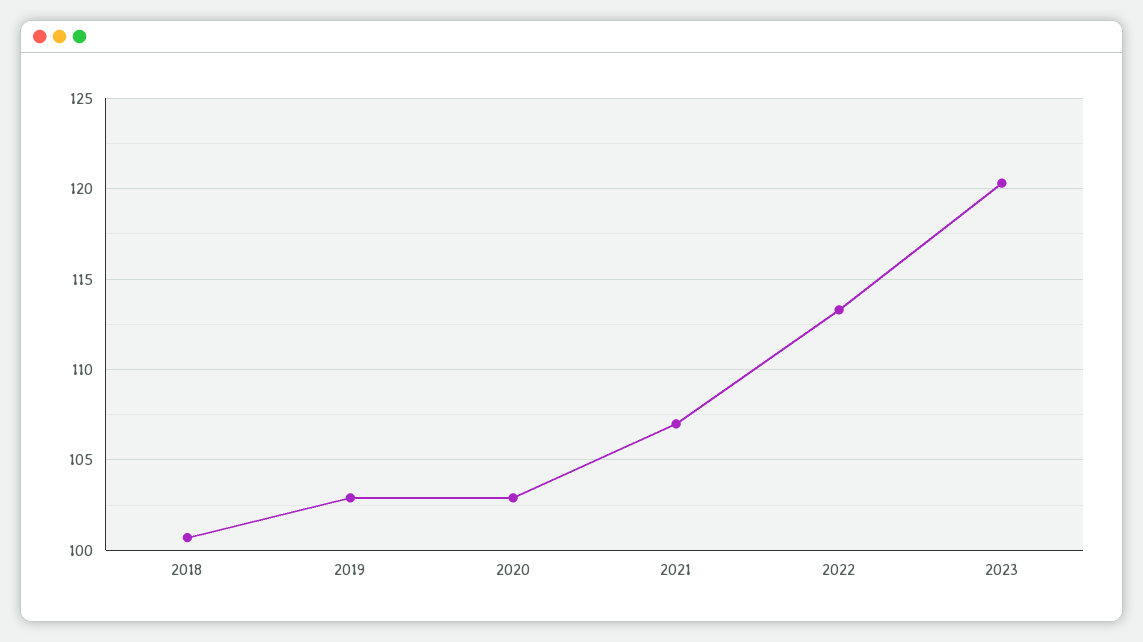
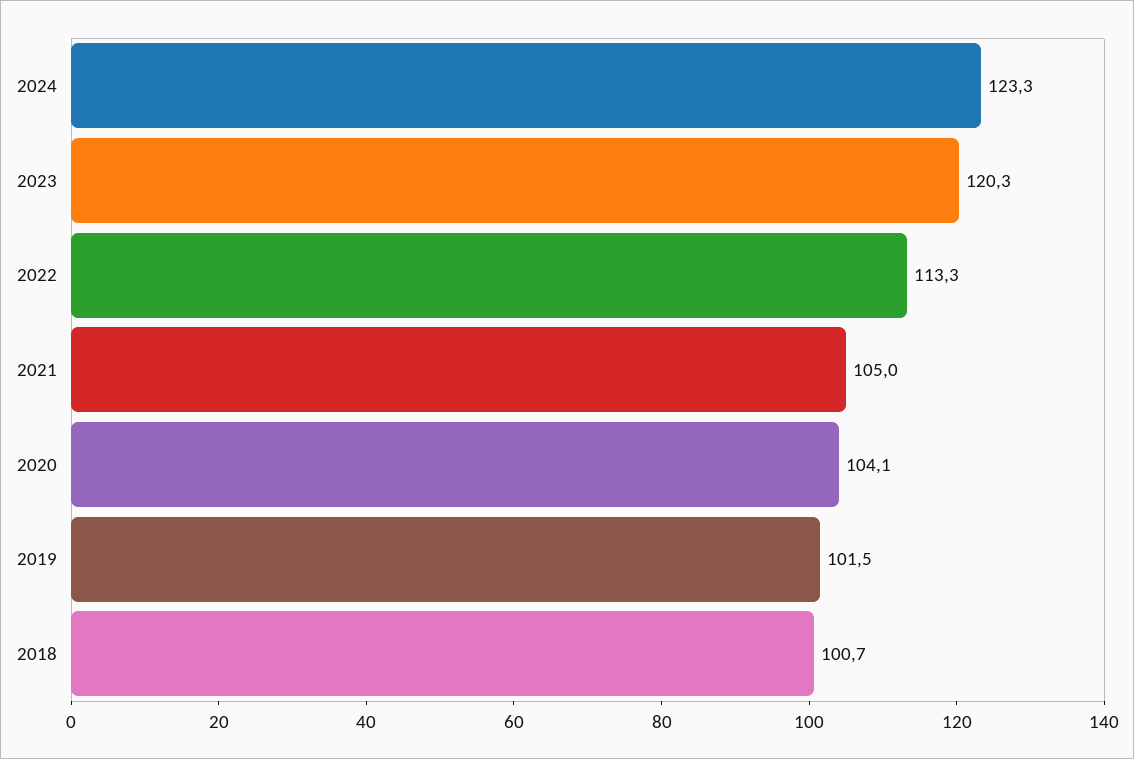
2019: 103 -> 101.5
2020: 103 -> 104.1
2021: 107 -> 105
2024: none -> 123.3

